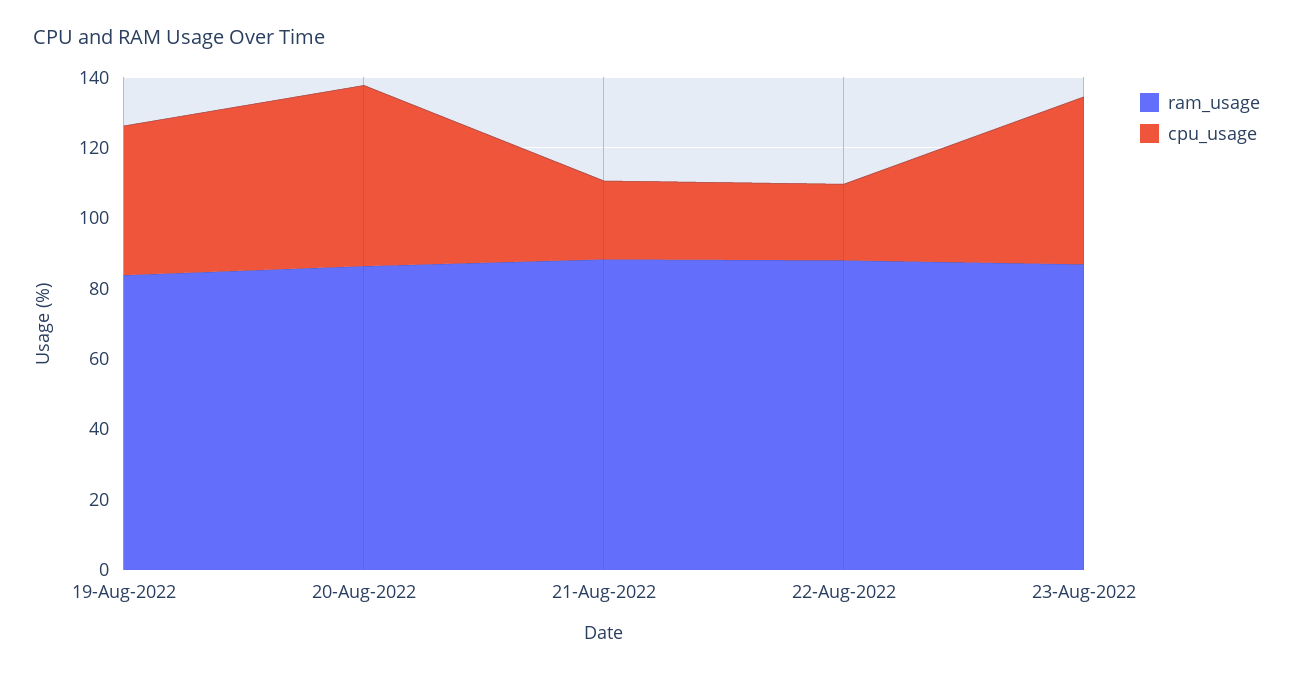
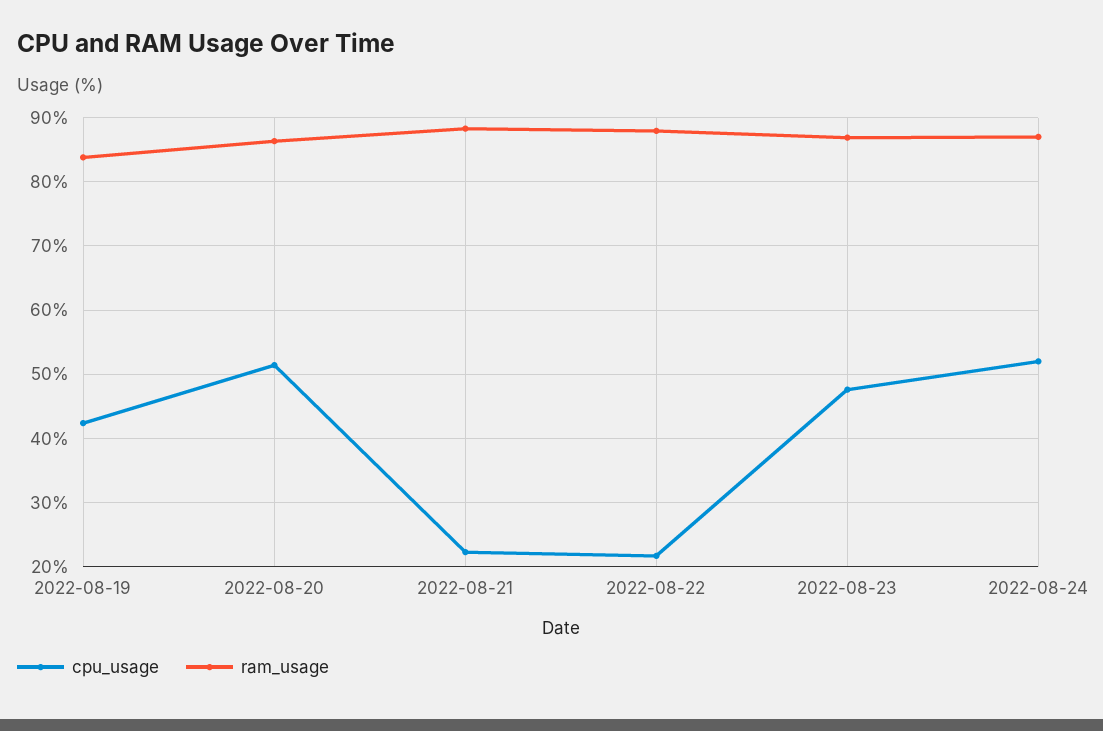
cpu_usage, 2022-08-24: none -> 52
ram_usage, 2022-08-24: none -> 87

